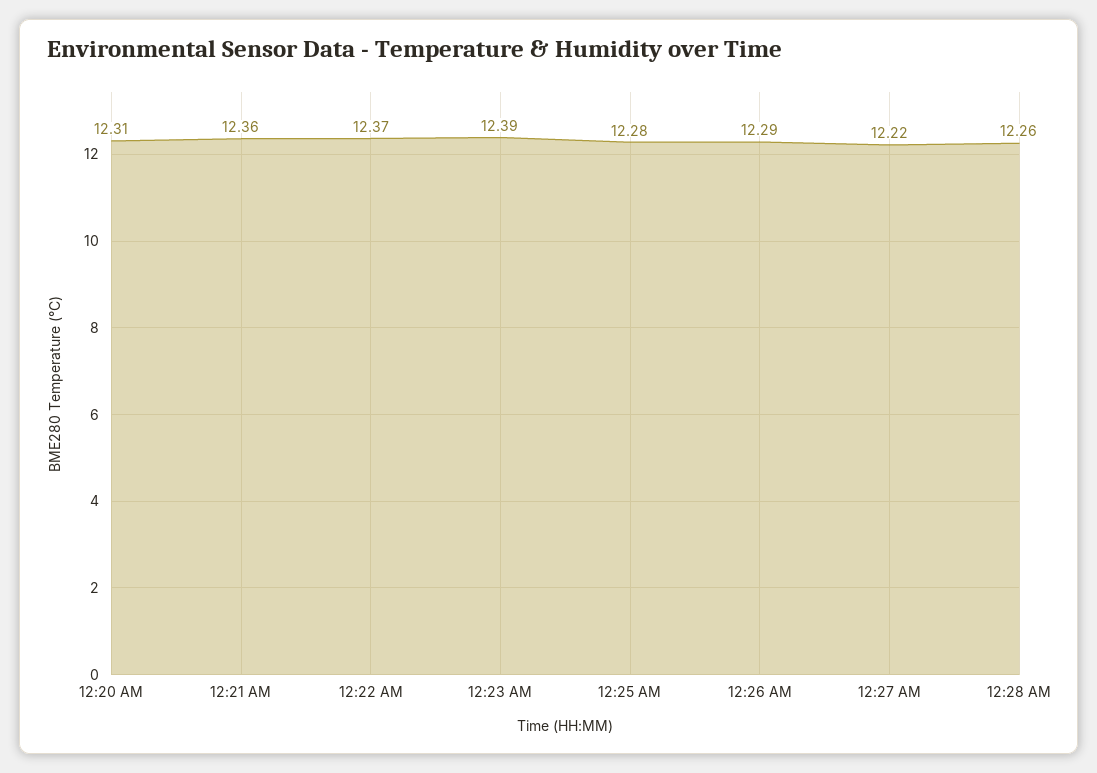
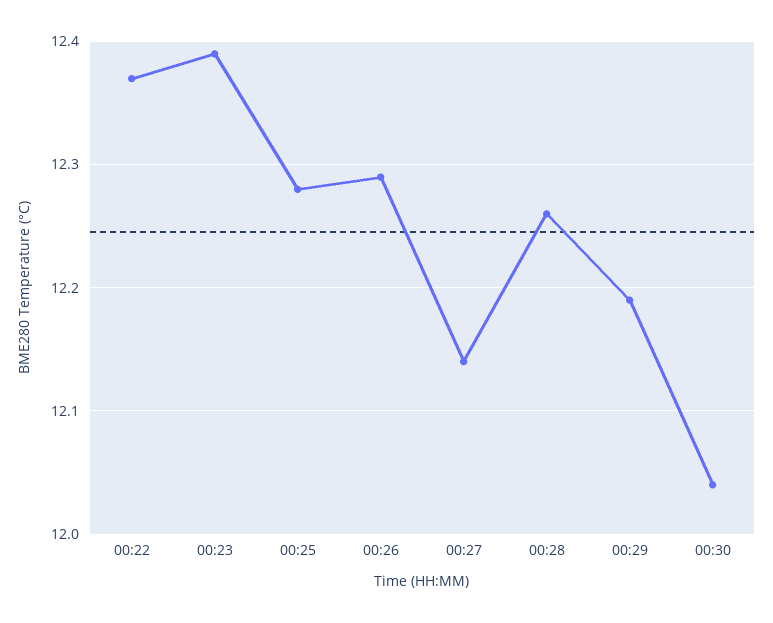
12:20 AM: 12.31 -> none
12:21 AM: 12.36 -> none
12:27 AM: 12.22 -> 12.14
00:29: none -> 12.19
00:30: none -> 12.04

